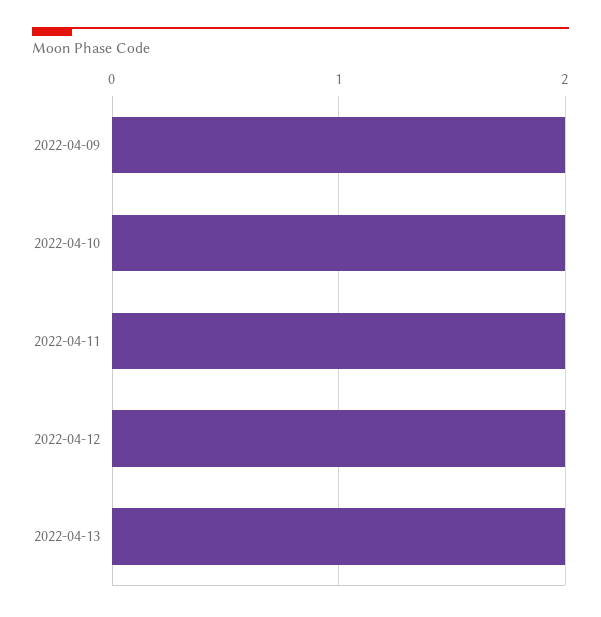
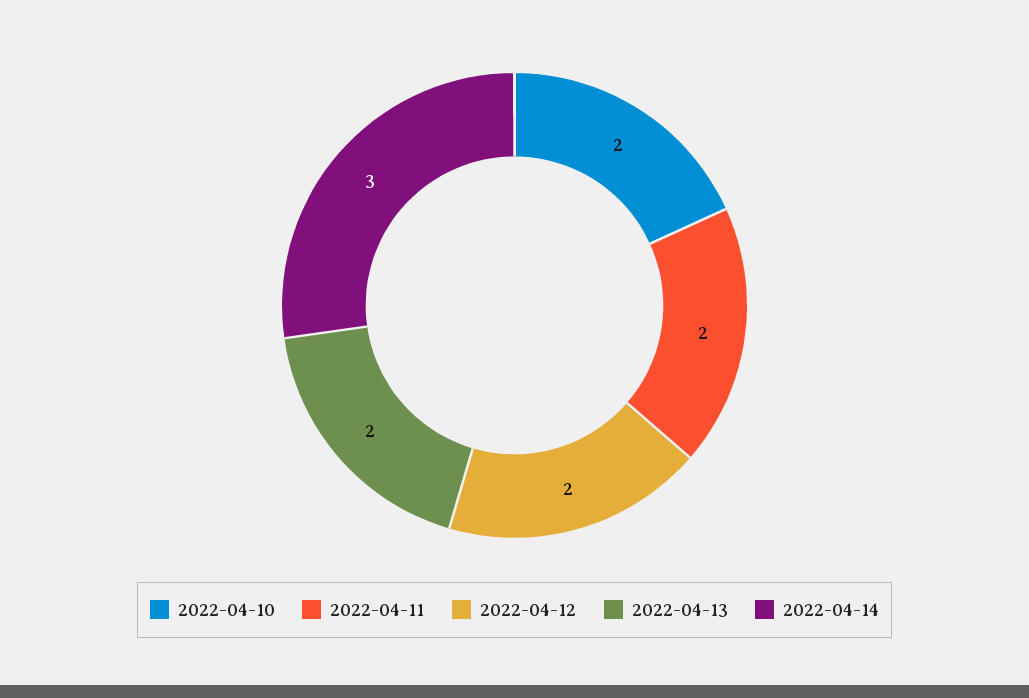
2022-04-09: 2 -> none
2022-04-14: none -> 3

